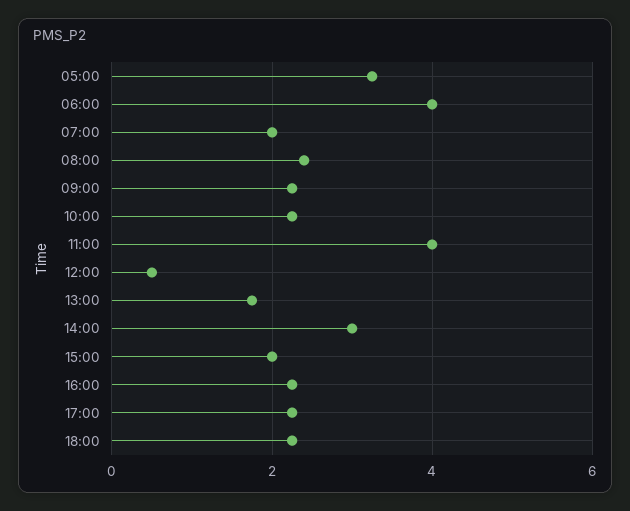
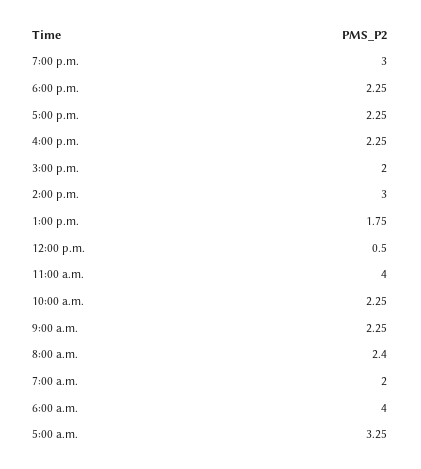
7:00 p.m.: none -> 3

